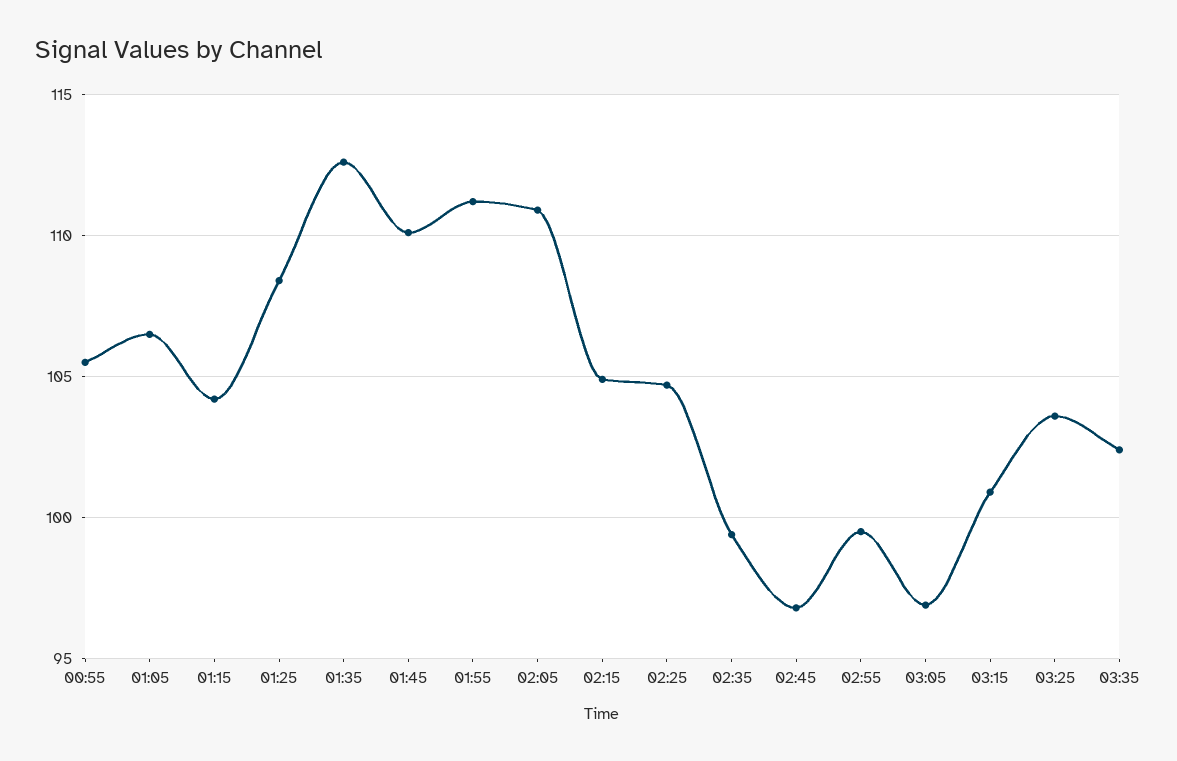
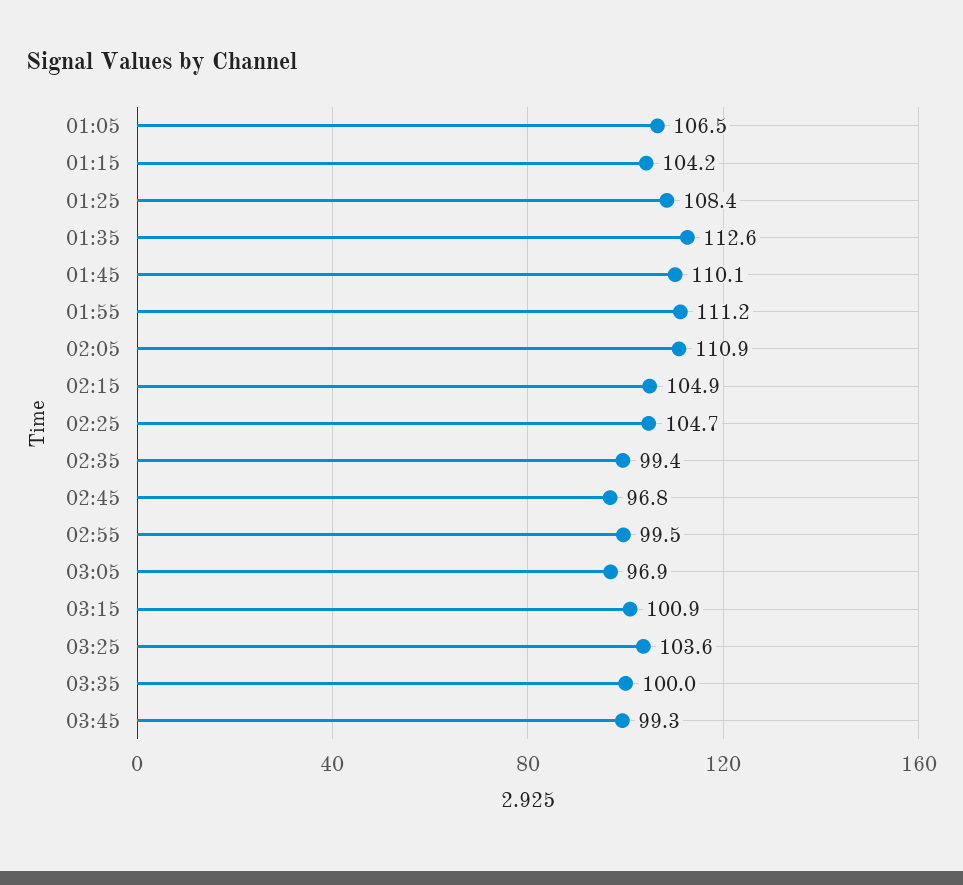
00:55: 105.5 -> none
03:35: 102.5 -> 100
03:45: none -> 99.3

